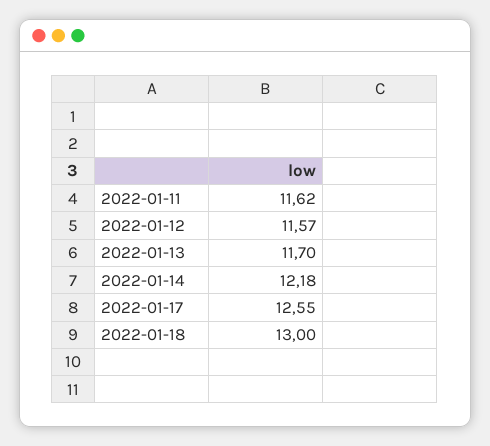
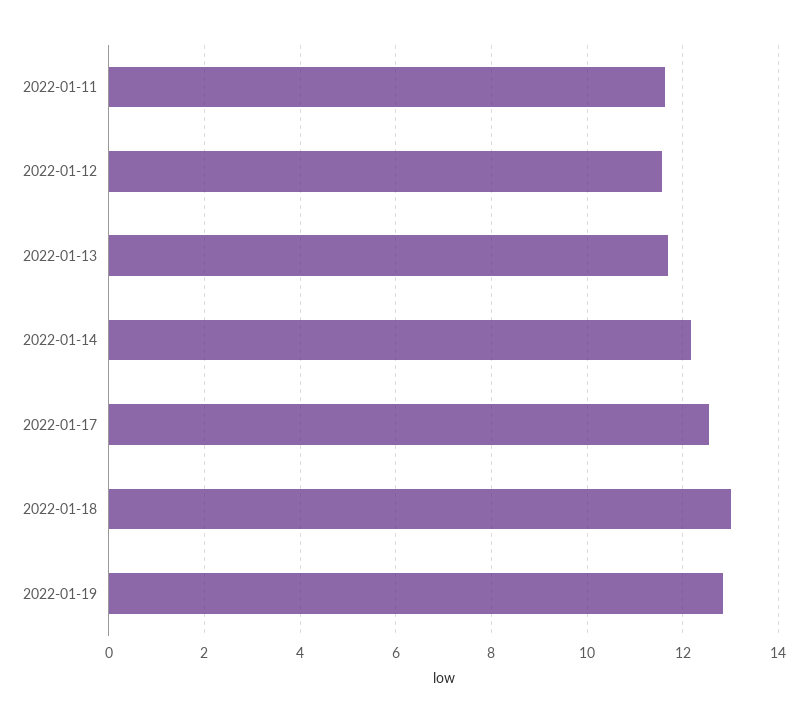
2022-01-19: none -> 12.8

